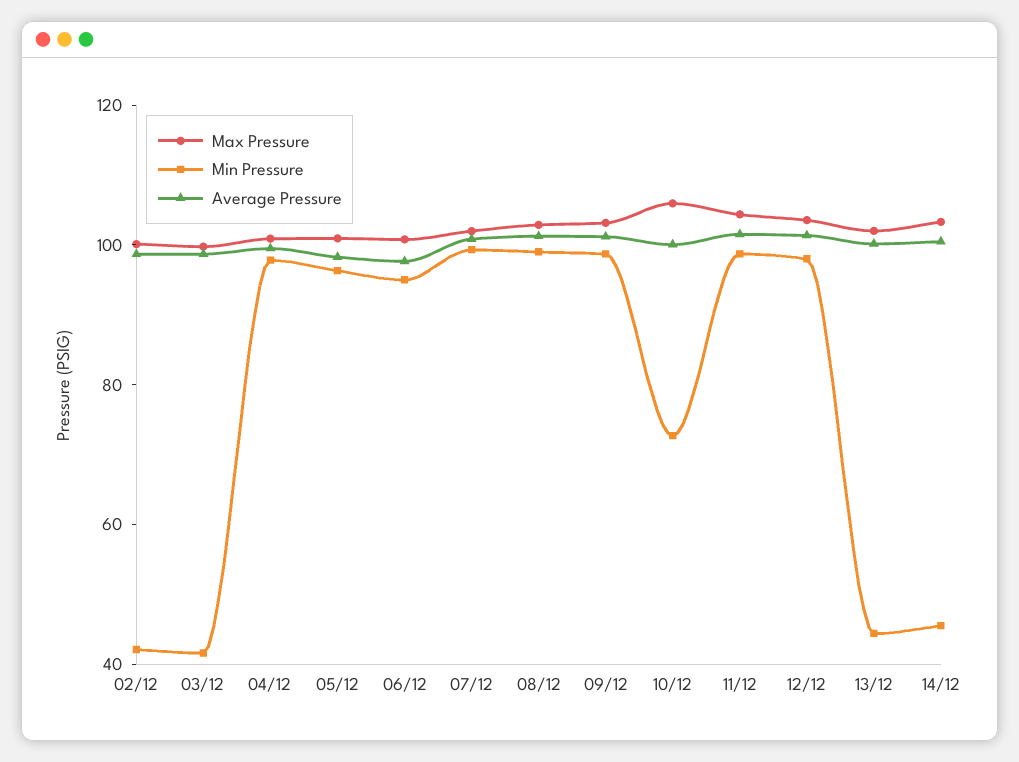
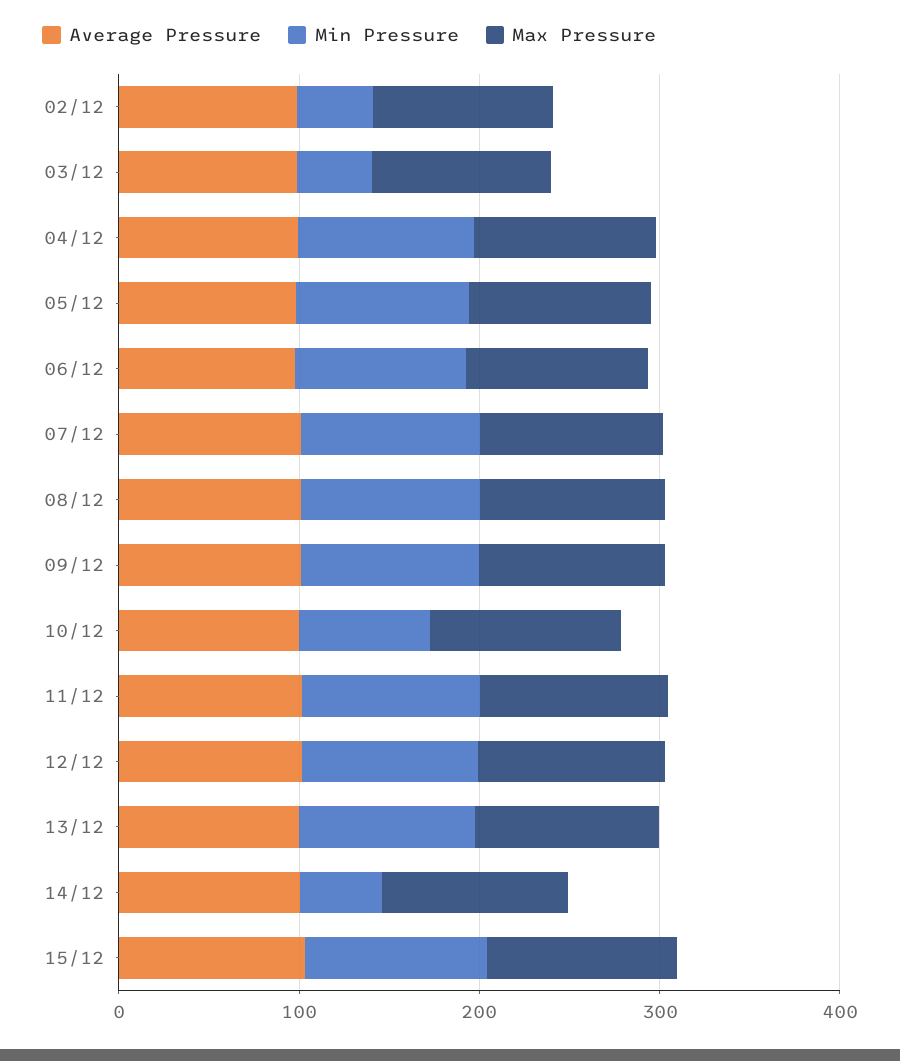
Min Pressure, 13/12: 45 -> 100
Average Pressure, 15/12: none -> 100
Min Pressure, 15/12: none -> 100
Max Pressure, 15/12: none -> 100

